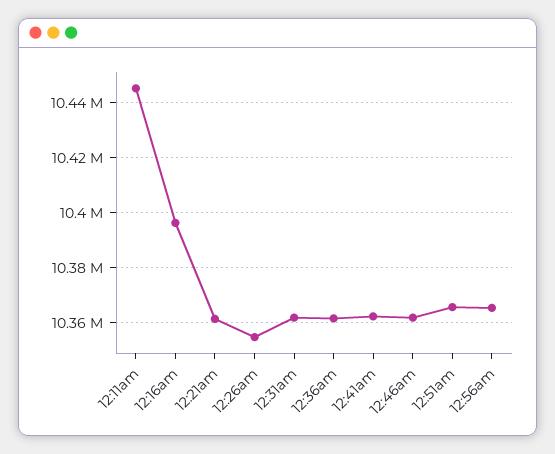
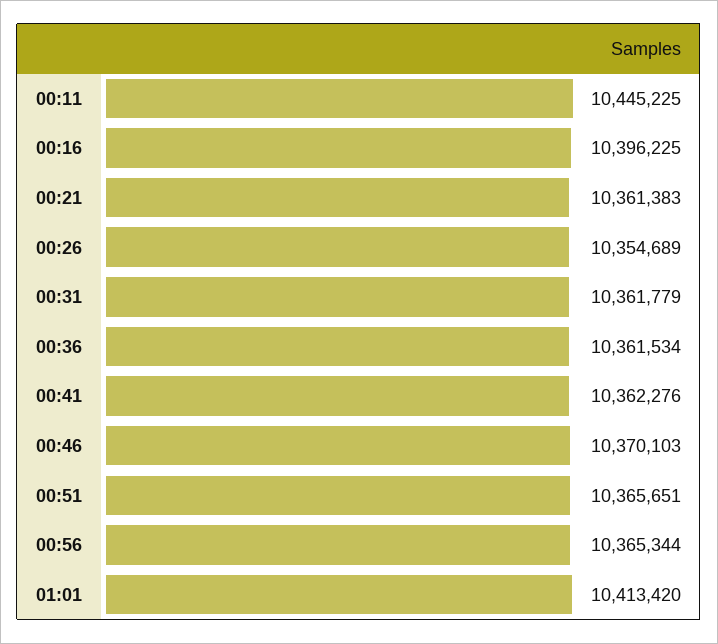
12:46am: 10362500 -> 10370103
01:01: none -> 10413420

